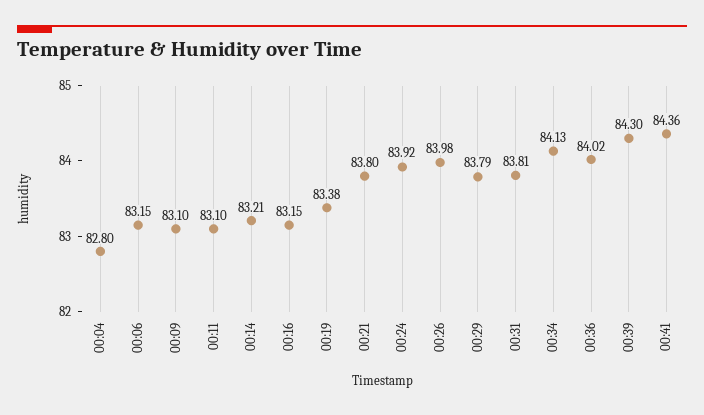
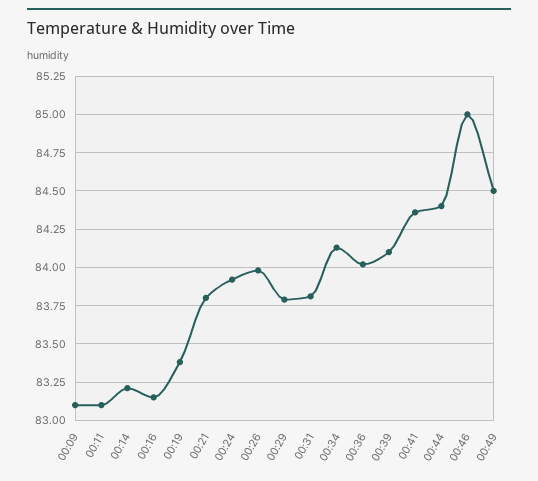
00:04: 82.8 -> none
00:06: 83.15 -> none
00:39: 84.3 -> 84.1
00:44: none -> 84.4
00:46: none -> 85
00:49: none -> 84.5

